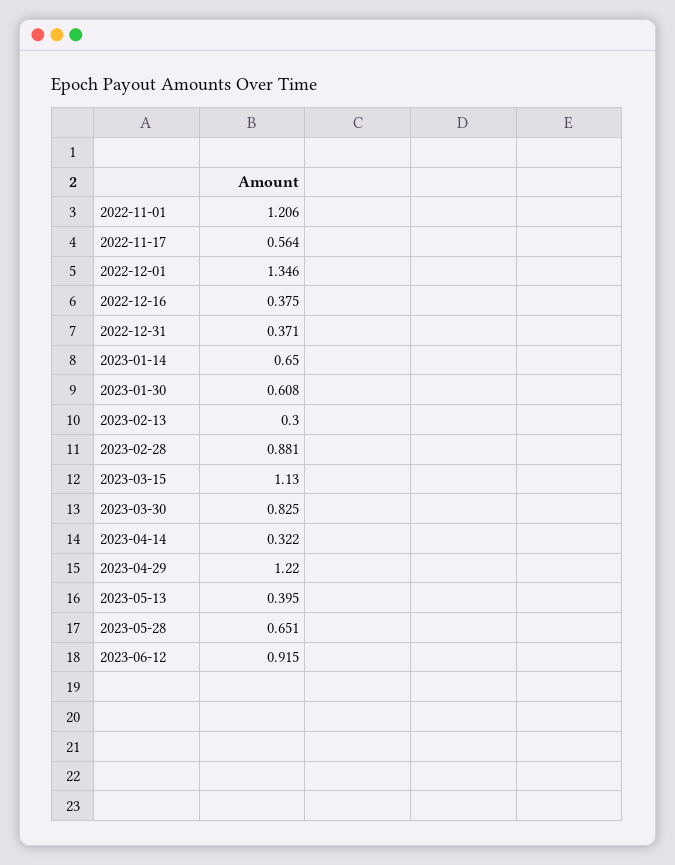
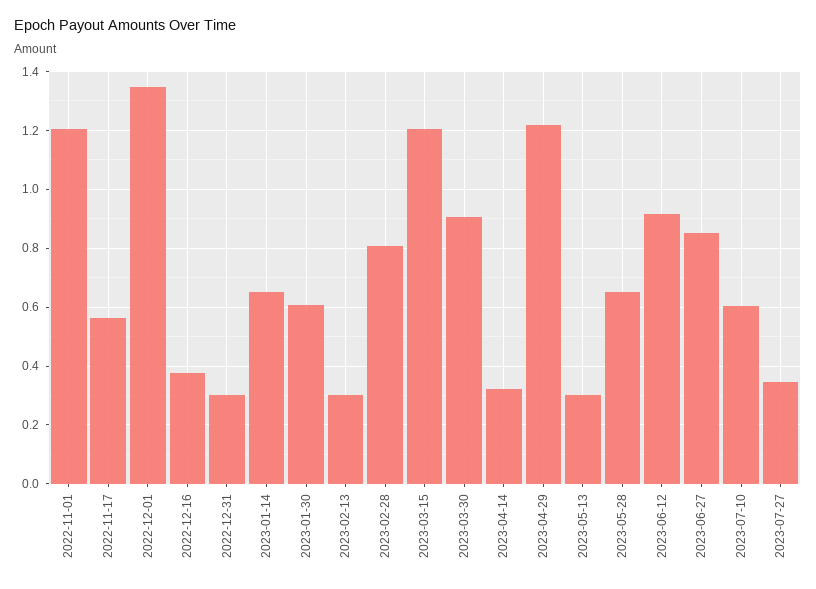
2022-12-31: 0.371 -> 0.3
2023-02-28: 0.881 -> 0.8
2023-03-15: 1.13 -> 1.2
2023-03-30: 0.825 -> 0.9
2023-05-13: 0.395 -> 0.3
2023-06-27: none -> 0.85
2023-07-10: none -> 0.6
2023-07-27: none -> 0.35

